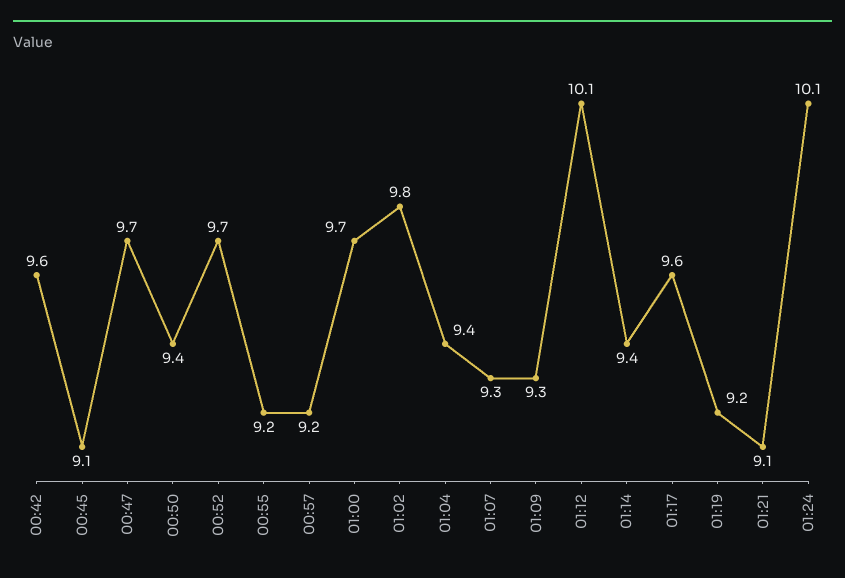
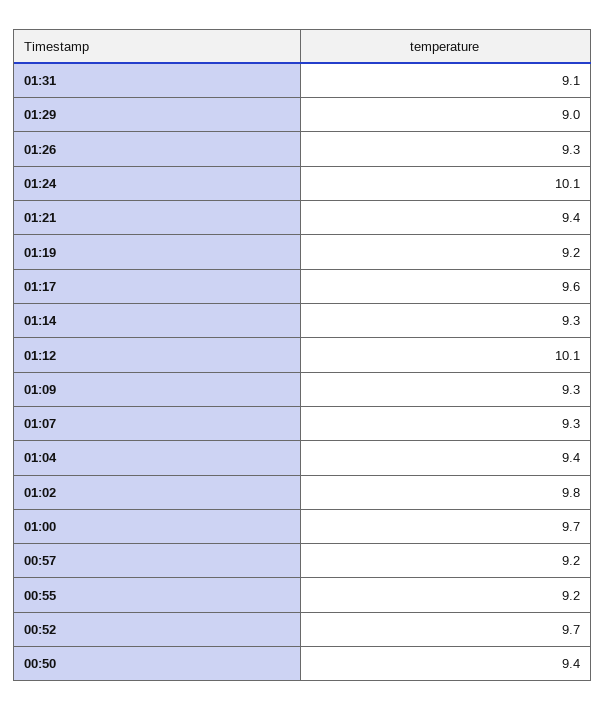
00:42: 9.6 -> none
00:45: 9.1 -> none
00:47: 9.7 -> none
01:14: 9.4 -> 9.3
01:21: 9.1 -> 9.4
01:31: none -> 9.1
01:29: none -> 9
01:26: none -> 9.3

